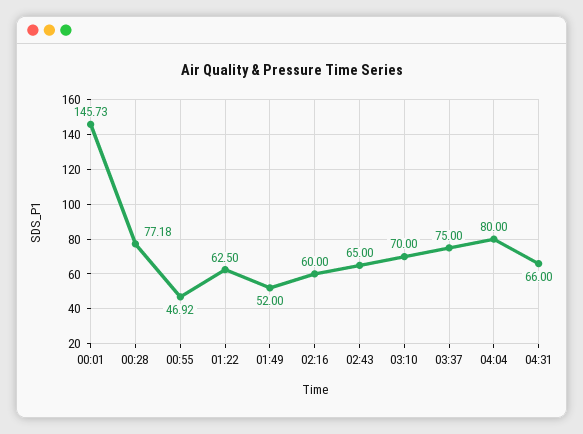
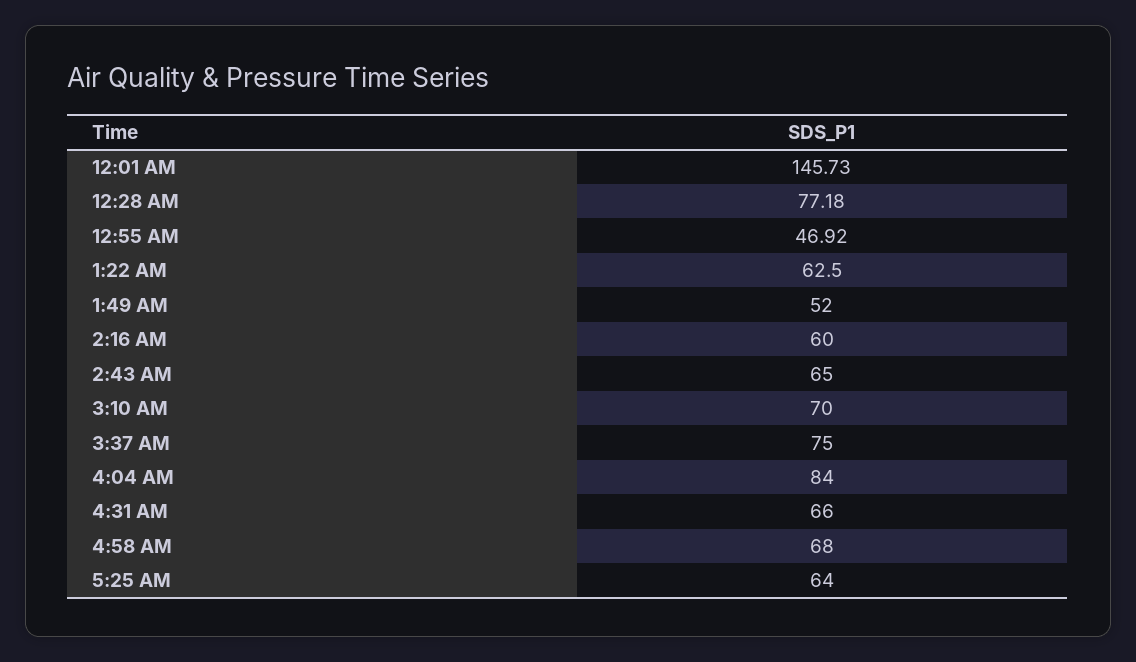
04:04: 80 -> 84
4:58 AM: none -> 68
5:25 AM: none -> 64

